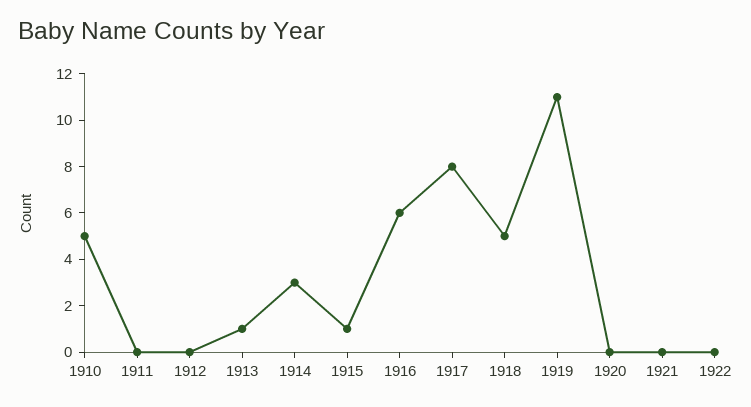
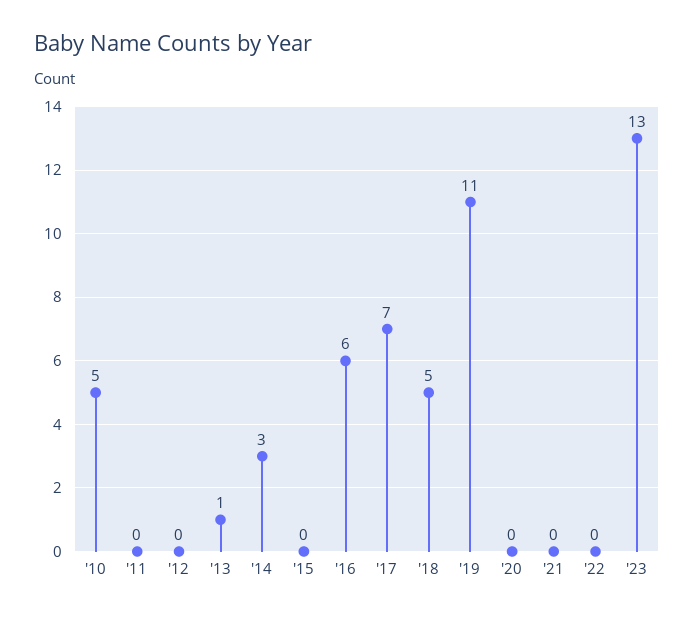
1915: 1 -> 0
1917: 8 -> 7
'23: none -> 13

